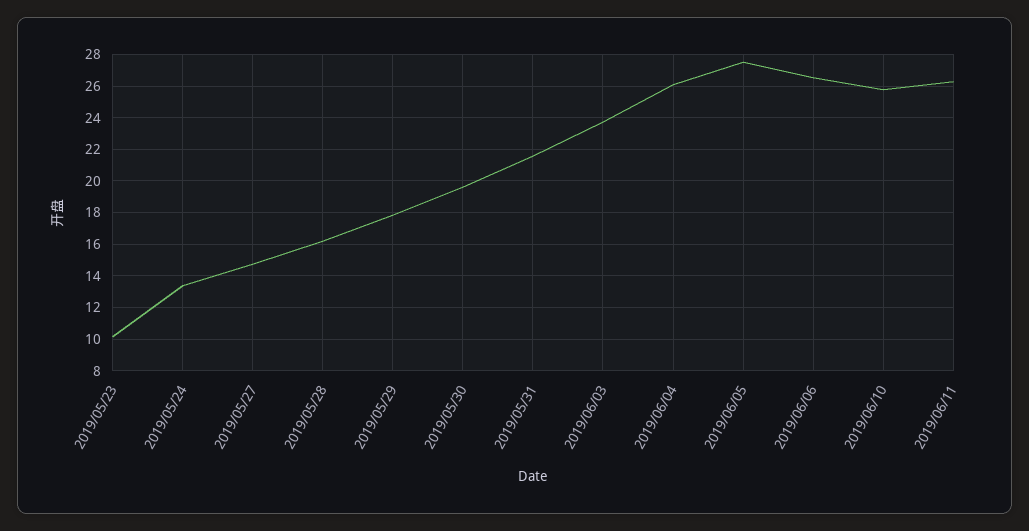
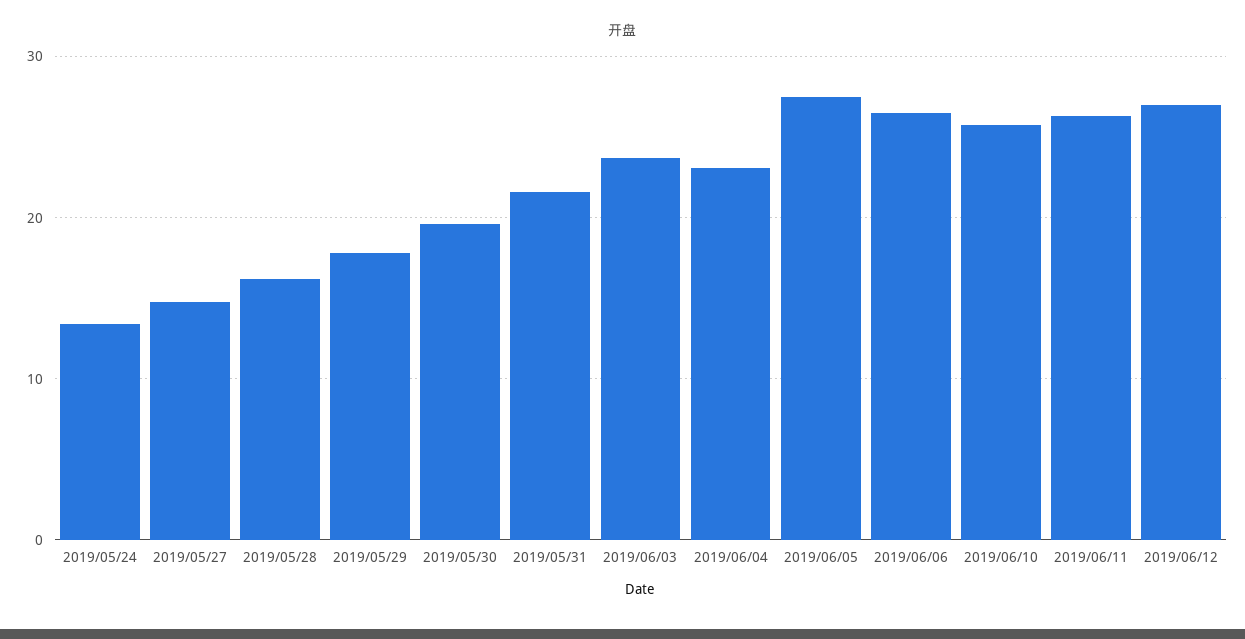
2019/05/23: 10 -> none
2019/06/04: 26 -> 23
2019/06/12: none -> 27

